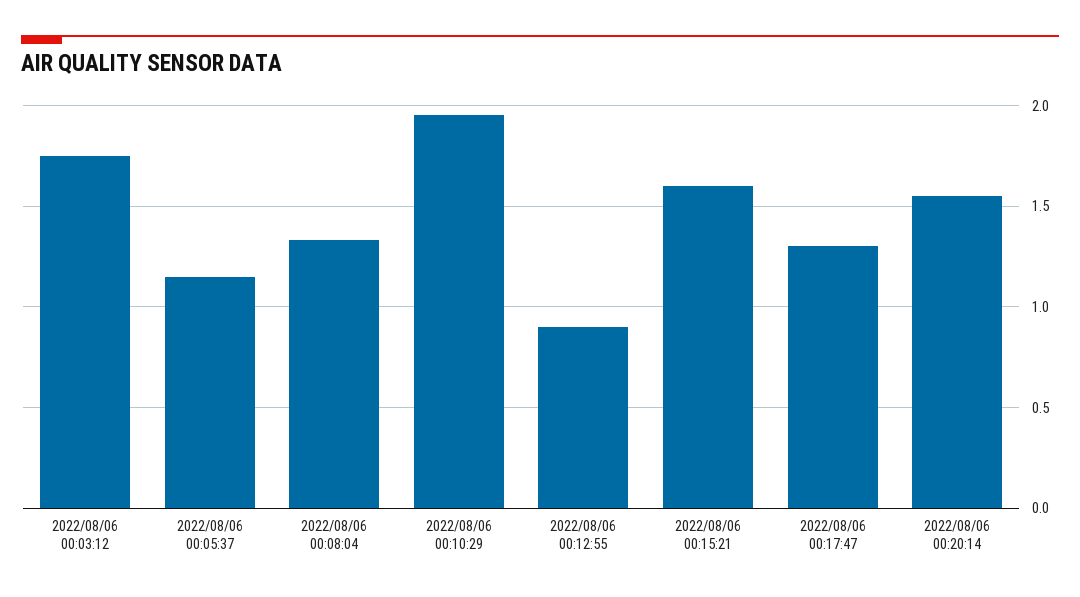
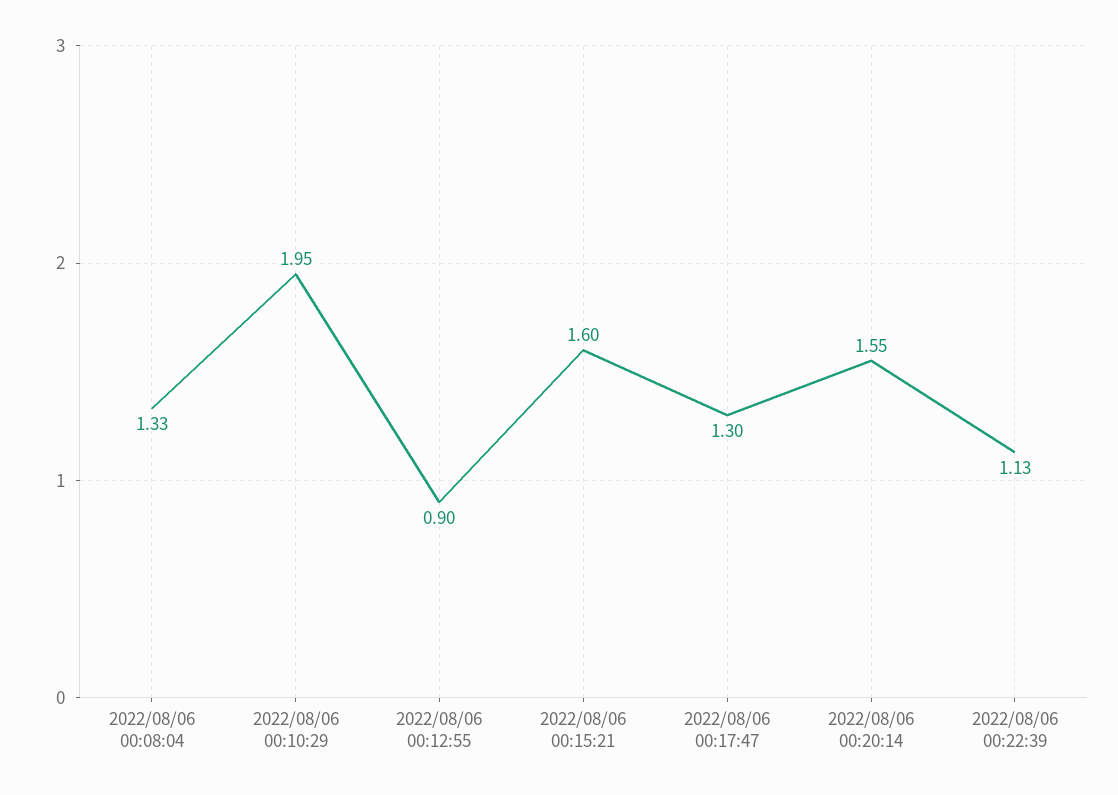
2022/08/06 00:03:12: 1.75 -> none
2022/08/06 00:05:37: 1.15 -> none
2022/08/06 00:22:39: none -> 1.13

